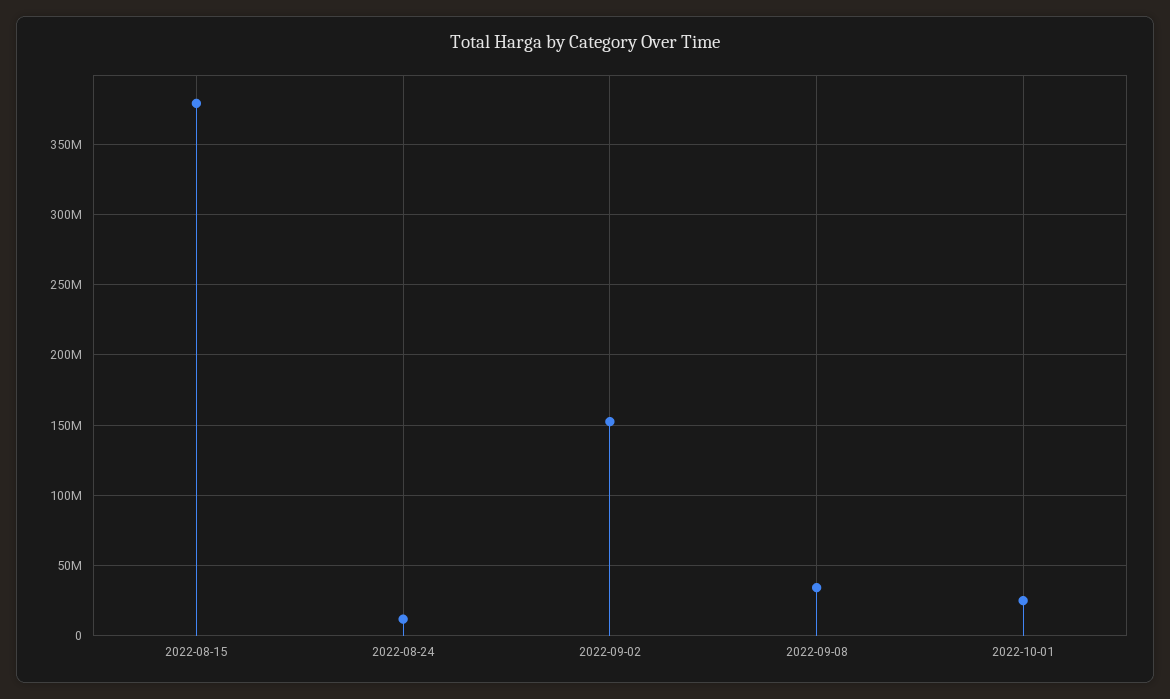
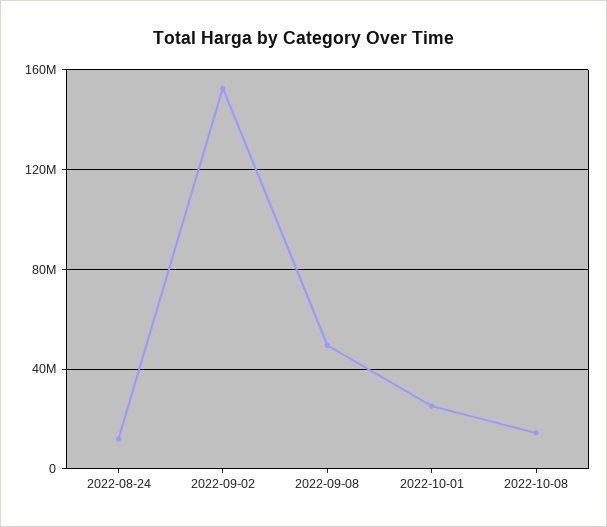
2022-08-15: 380000000 -> none
2022-09-08: 35000000 -> 50000000
2022-10-08: none -> 15000000

